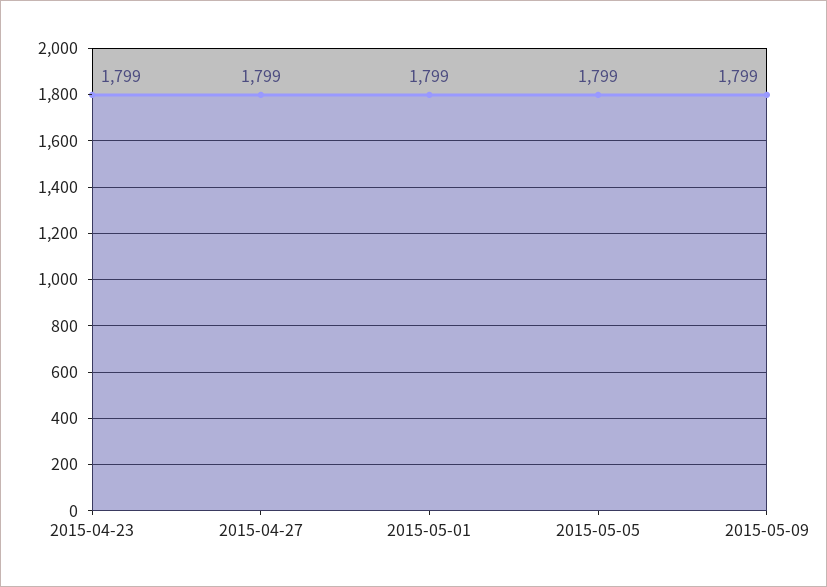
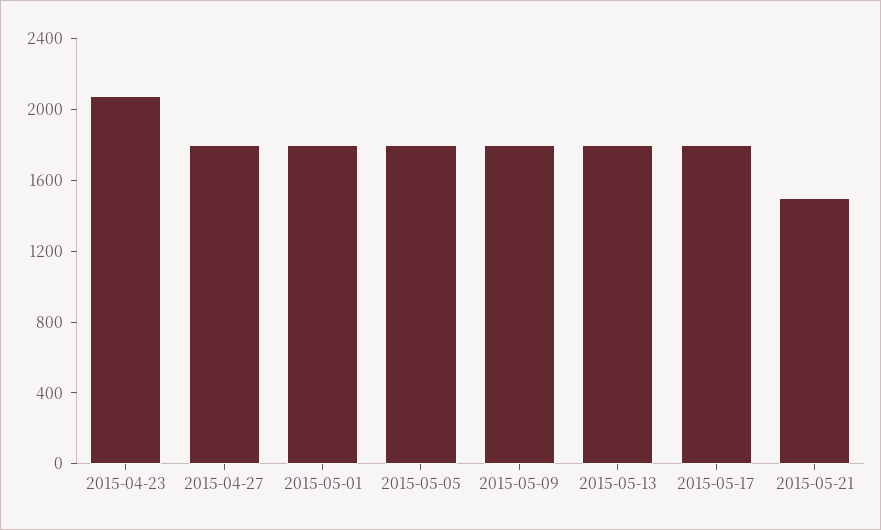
2015-04-23: 1799 -> 2100
2015-05-13: none -> 1800
2015-05-17: none -> 1800
2015-05-21: none -> 1500

